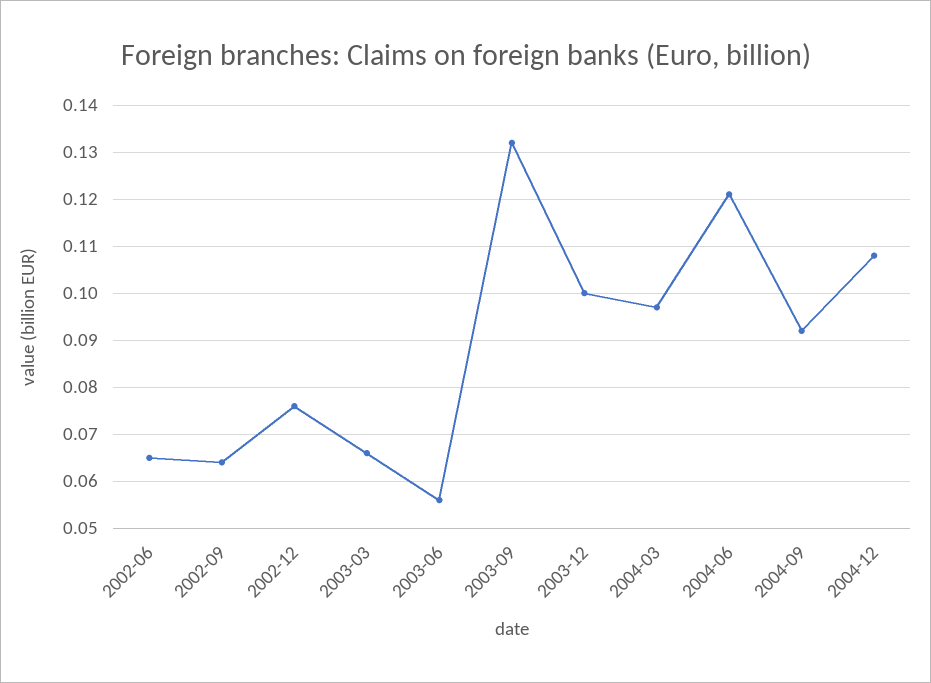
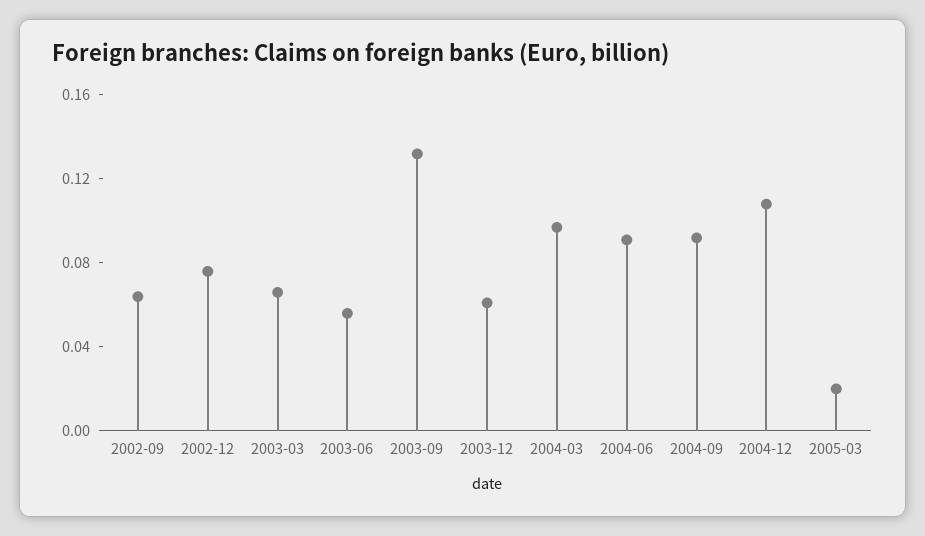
2002-06: 0.065 -> none
2003-12: 0.1 -> 0.06
2004-06: 0.12 -> 0.09
2005-03: none -> 0.02

